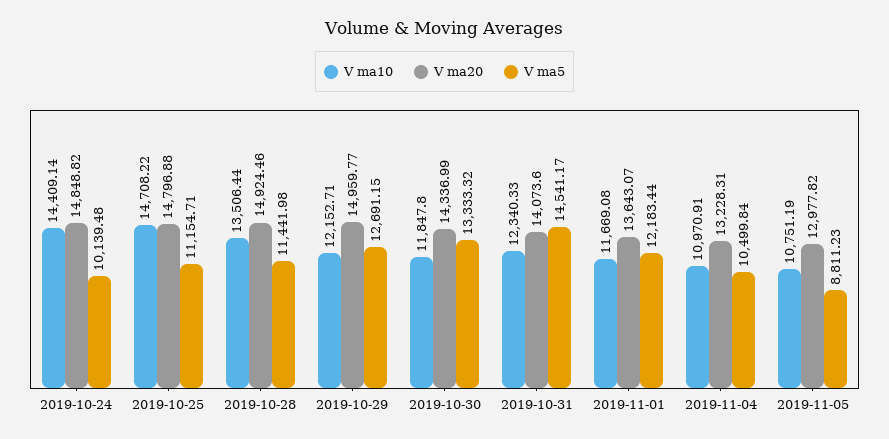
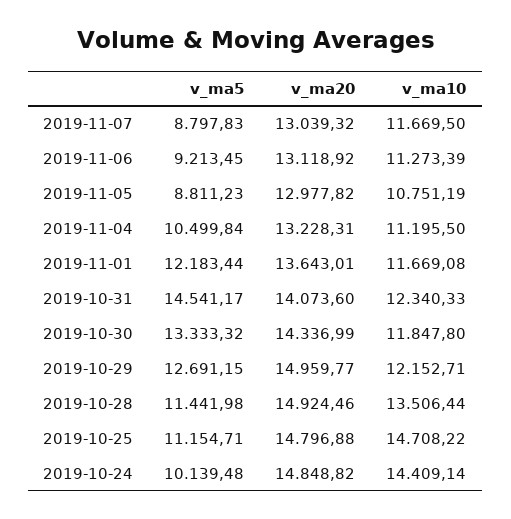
V ma20, 2019-11-01: 13643.07 -> 13643.01
V ma10, 2019-11-04: 10970.91 -> 11195.5
V ma5, 2019-11-07: none -> 8797.83
V ma20, 2019-11-07: none -> 13039.32
V ma10, 2019-11-07: none -> 11669.5
V ma5, 2019-11-06: none -> 9213.45
V ma20, 2019-11-06: none -> 13118.92
V ma10, 2019-11-06: none -> 11273.39

